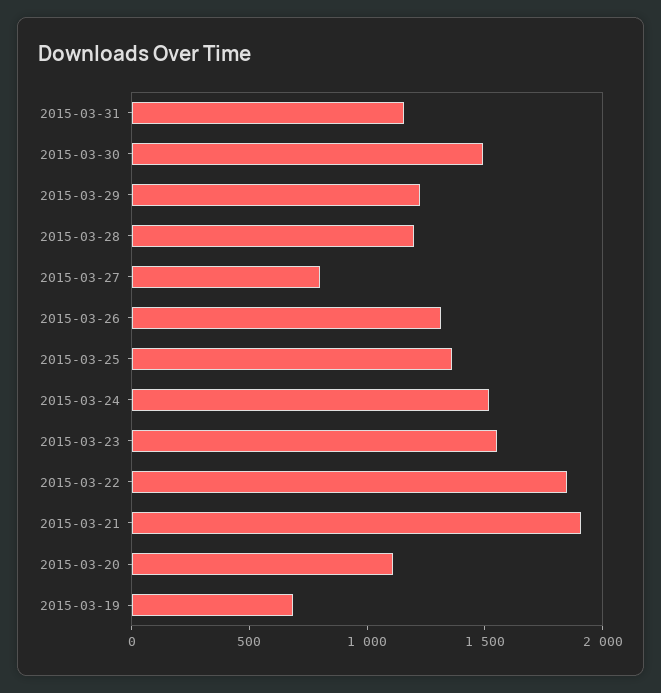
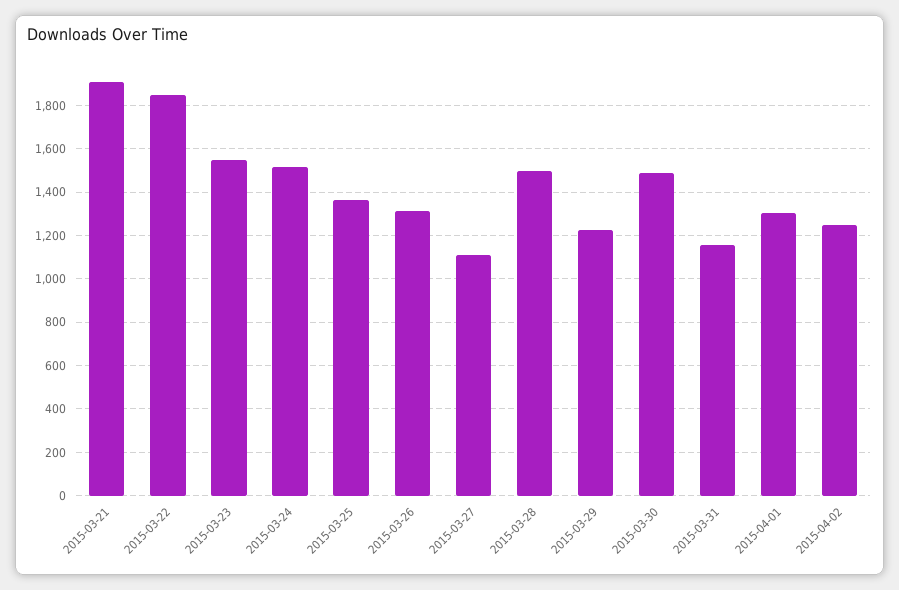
2015-03-28: 1200 -> 1500
2015-03-27: 800 -> 1100
2015-03-20: 1100 -> none
2015-03-19: 700 -> none
2015-04-01: none -> 1300
2015-04-02: none -> 1250

